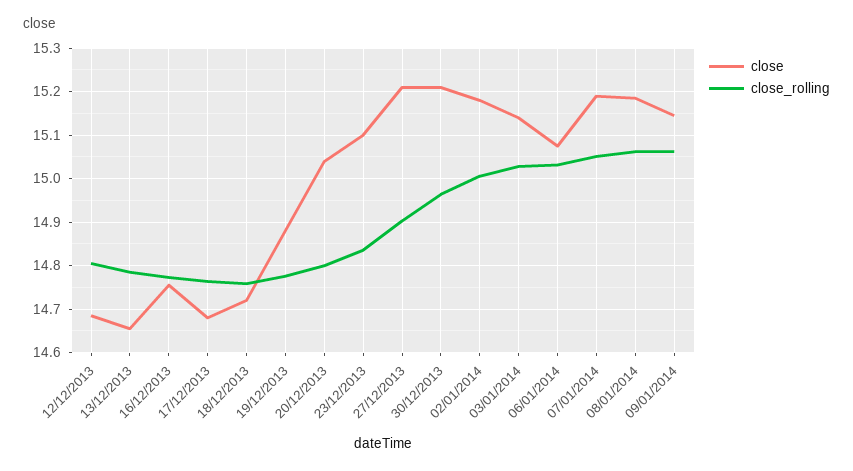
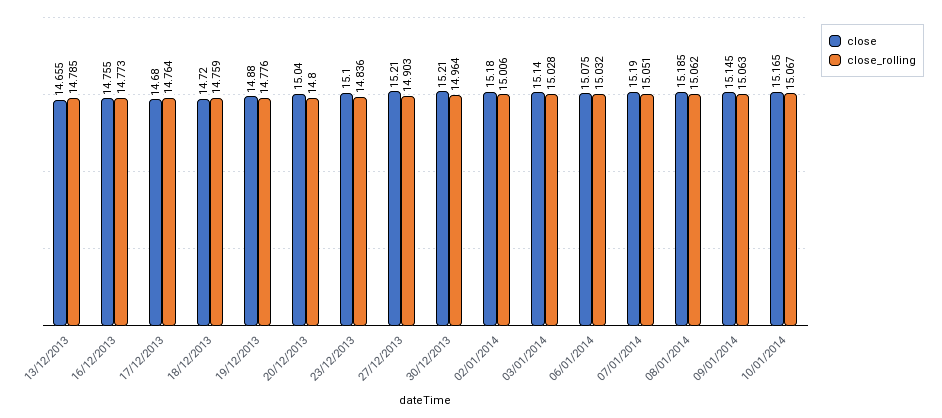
close, 12/12/2013: 14.68 -> none
close_rolling, 12/12/2013: 14.8 -> none
close, 10/01/2014: none -> 15.165
close_rolling, 10/01/2014: none -> 15.067

